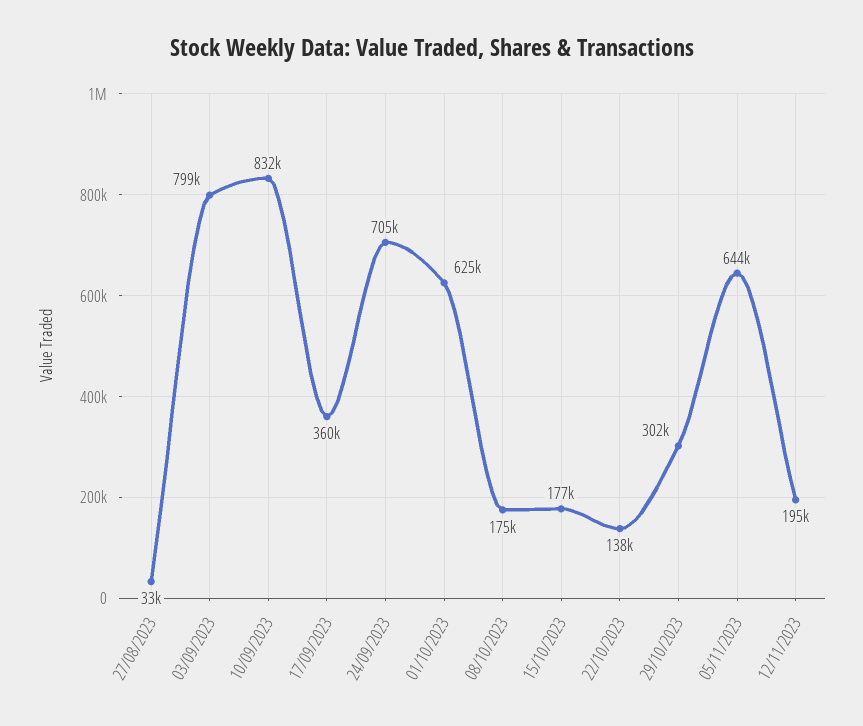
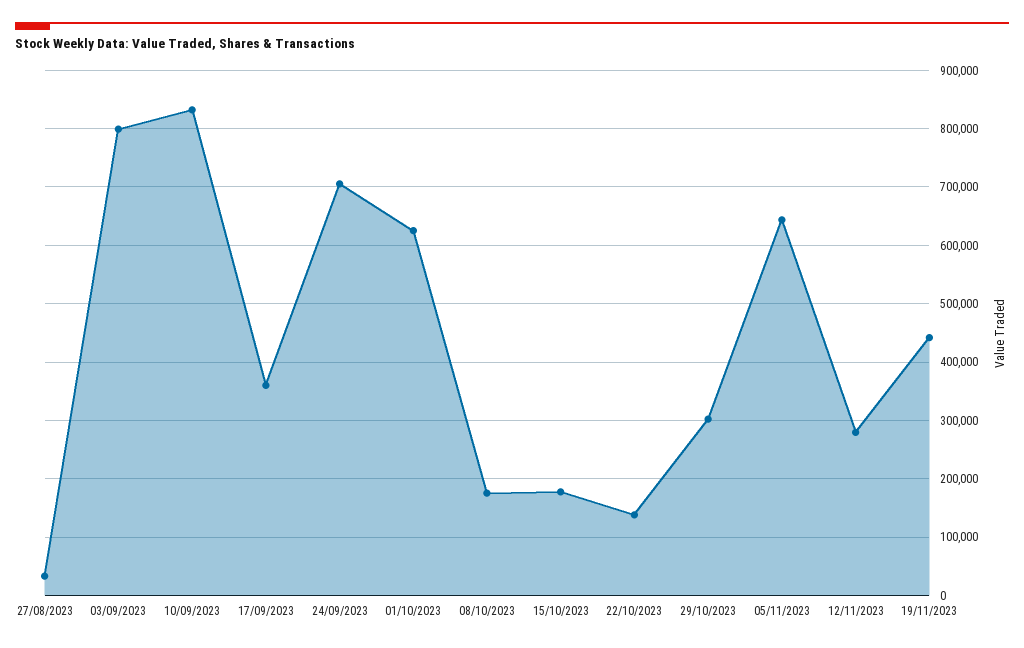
12/11/2023: 195000 -> 280000
19/11/2023: none -> 440000

